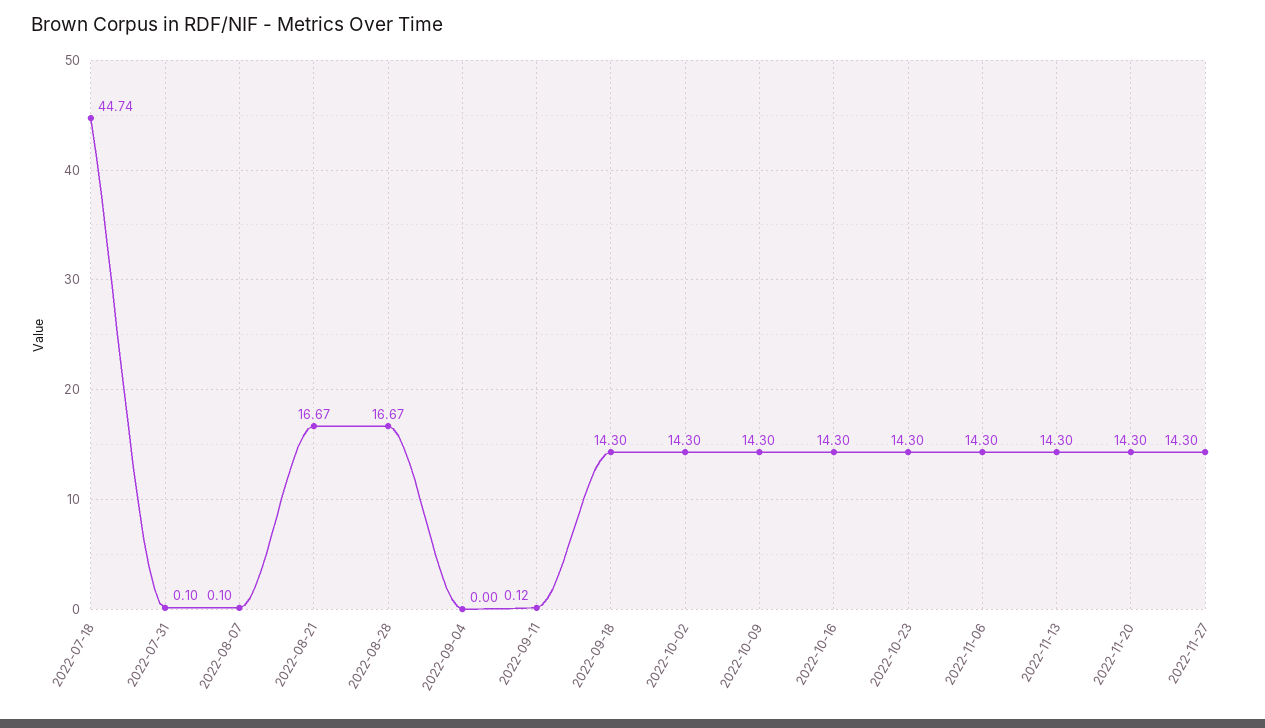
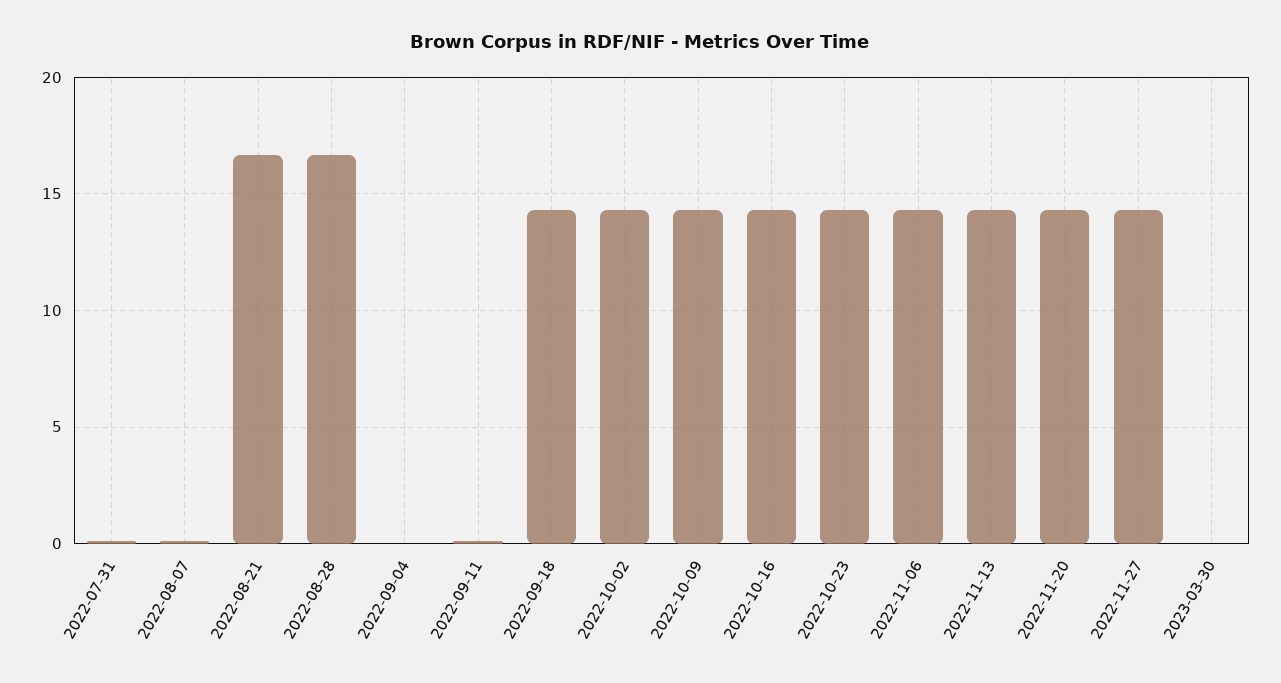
2022-07-18: 44.74 -> none
2023-03-30: none -> 0

